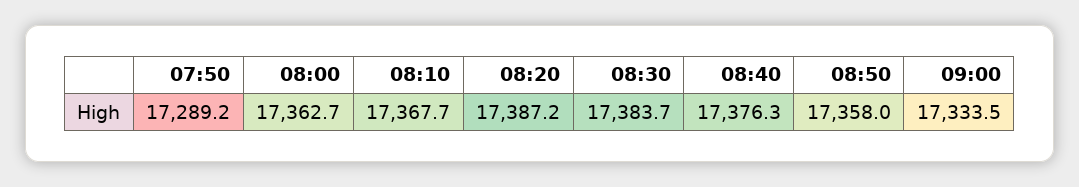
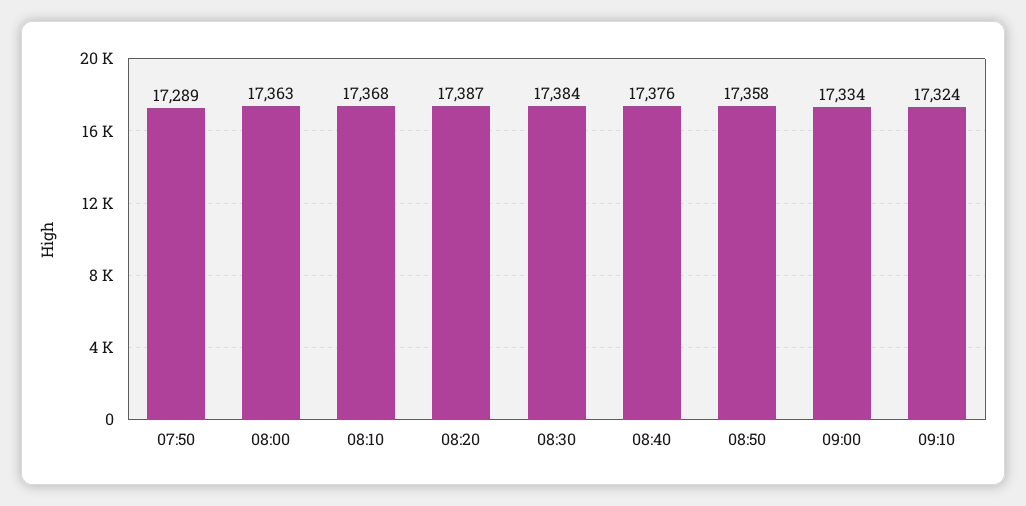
09:10: none -> 17324

